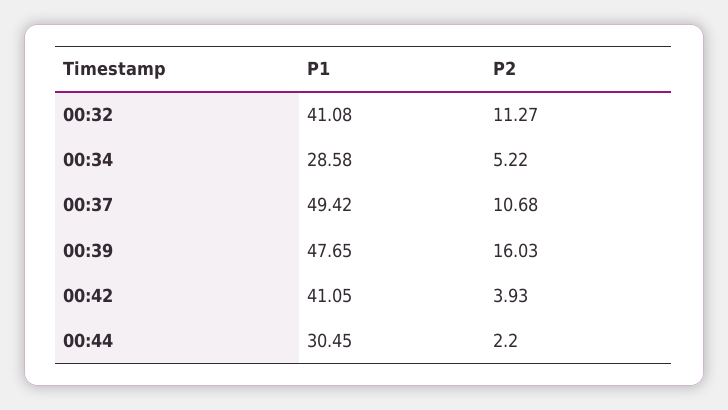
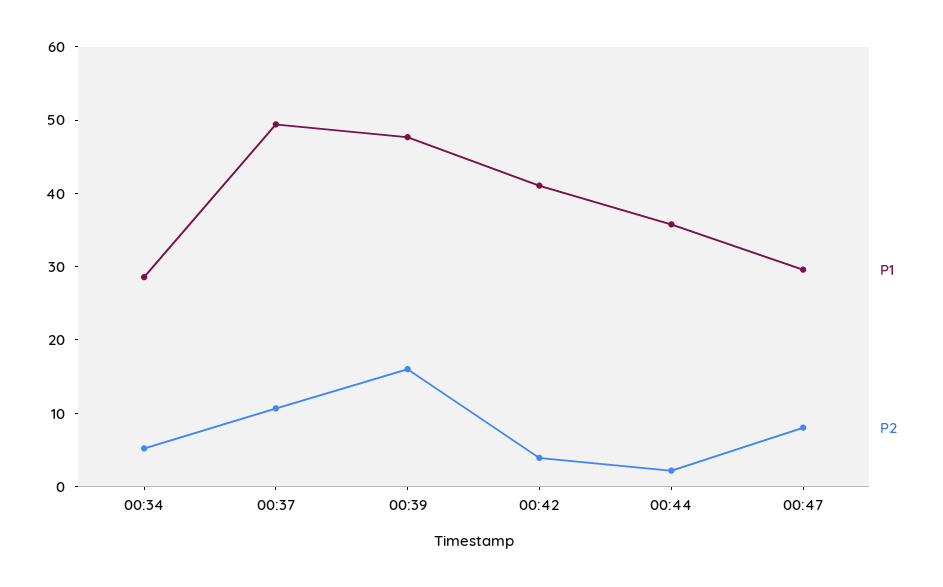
P1, 00:32: 41.08 -> none
P2, 00:32: 11.27 -> none
P1, 00:44: 30.45 -> 36
P1, 00:47: none -> 30
P2, 00:47: none -> 8

